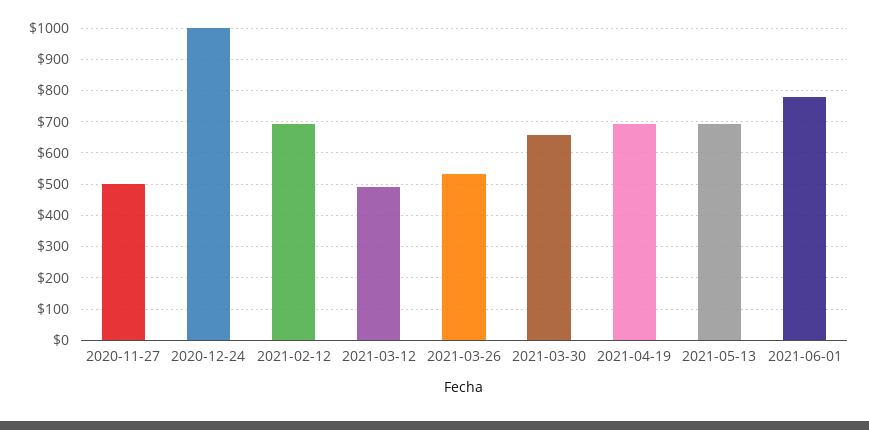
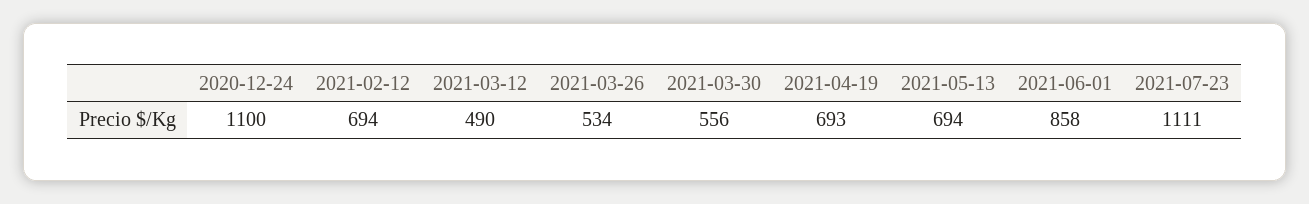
2020-11-27: 500 -> none
2020-12-24: 1000 -> 1100
2021-03-30: 660 -> 556
2021-06-01: 780 -> 858
2021-07-23: none -> 1111

